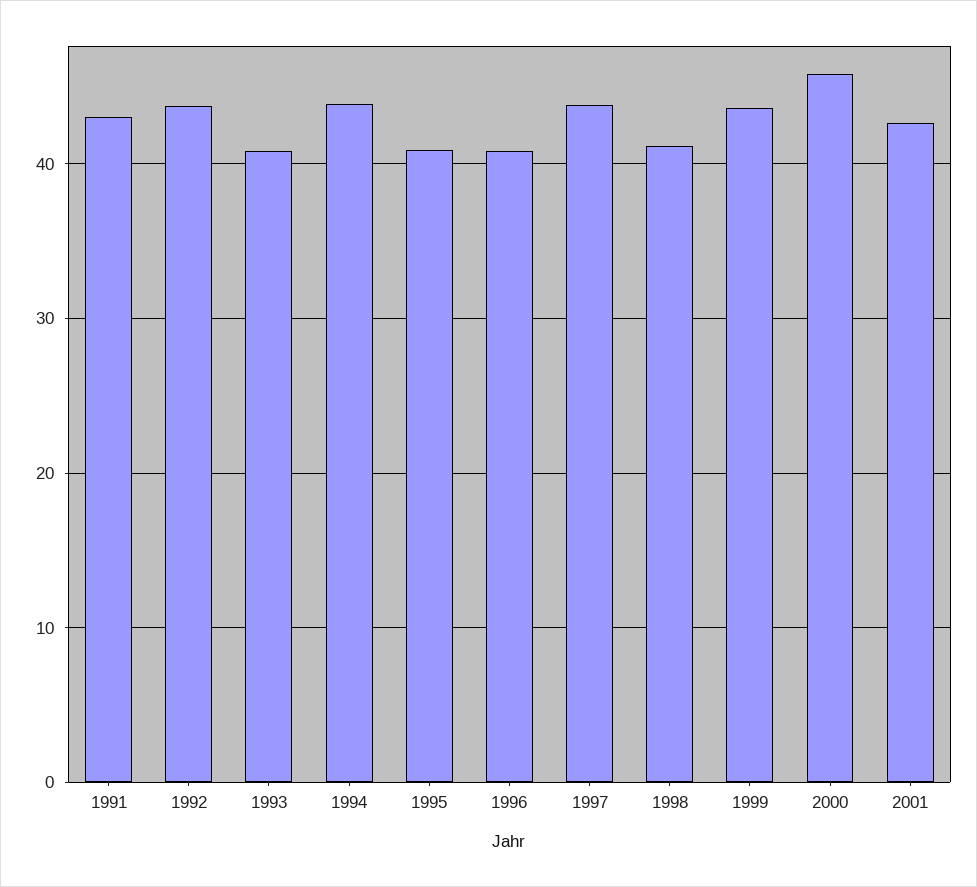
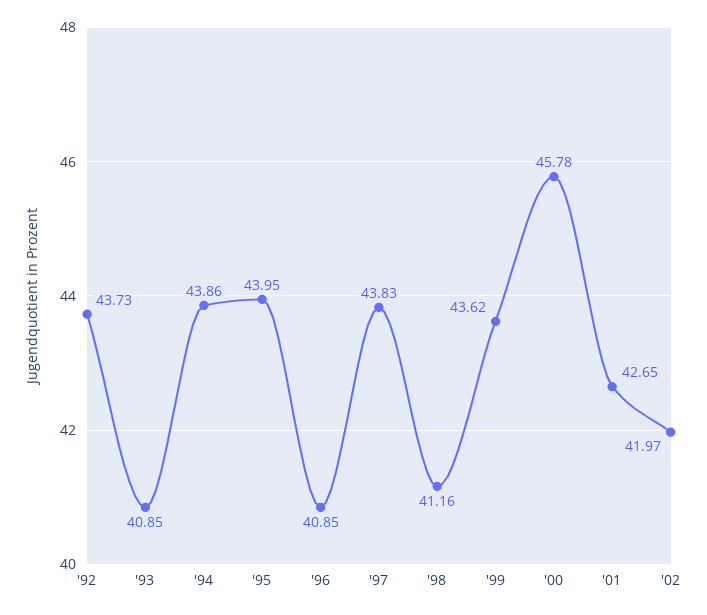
1991: 43 -> none
1995: 41 -> 43.95
'02: none -> 41.97

